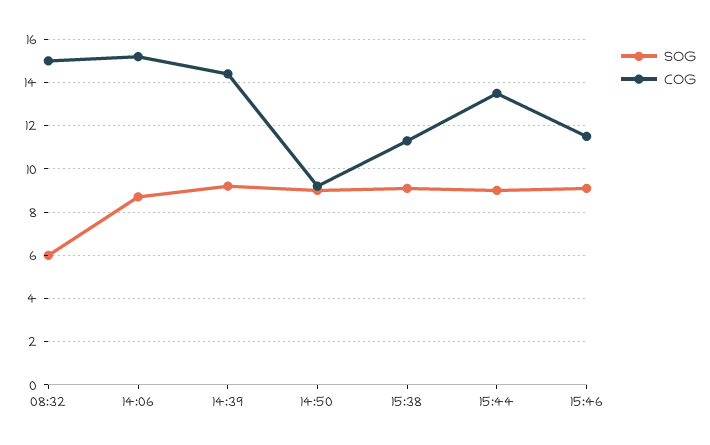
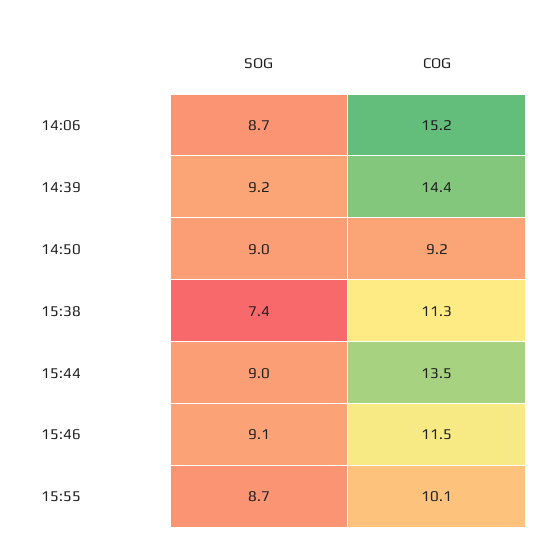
SOG, 08:32: 6 -> none
COG, 08:32: 15 -> none
SOG, 15:38: 9 -> 7.4
SOG, 15:55: none -> 8.7
COG, 15:55: none -> 10.1

